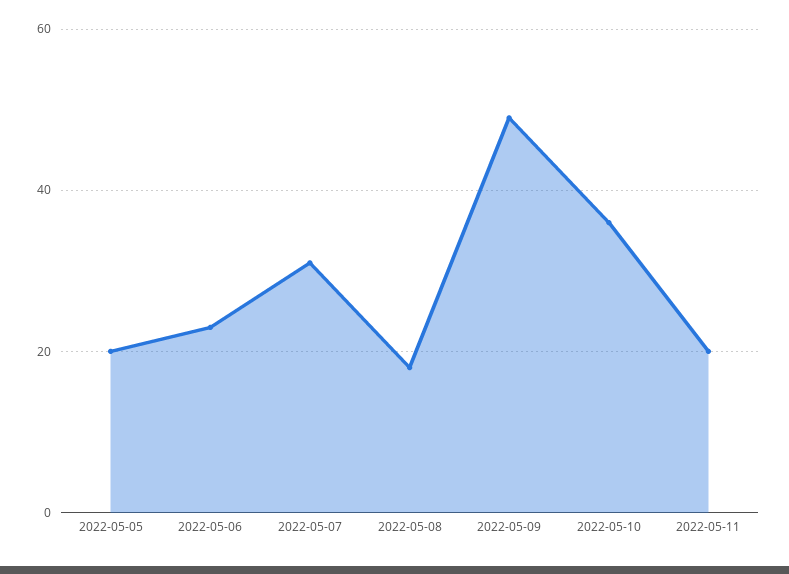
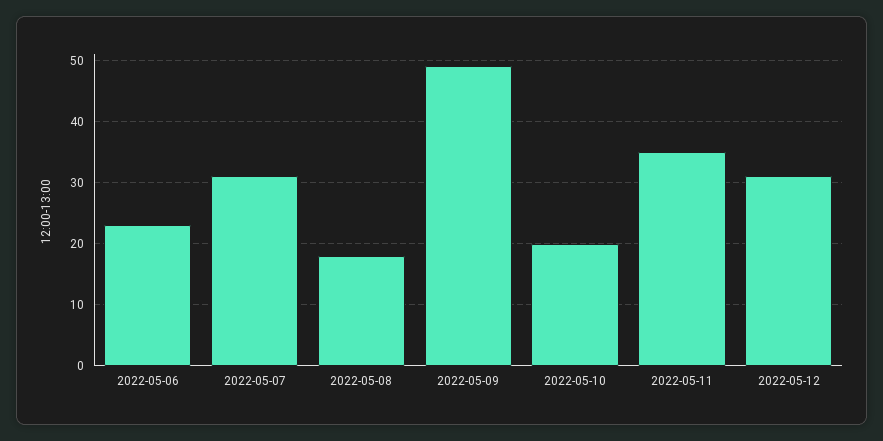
2022-05-05: 20 -> none
2022-05-10: 35 -> 20
2022-05-11: 20 -> 35
2022-05-12: none -> 31

